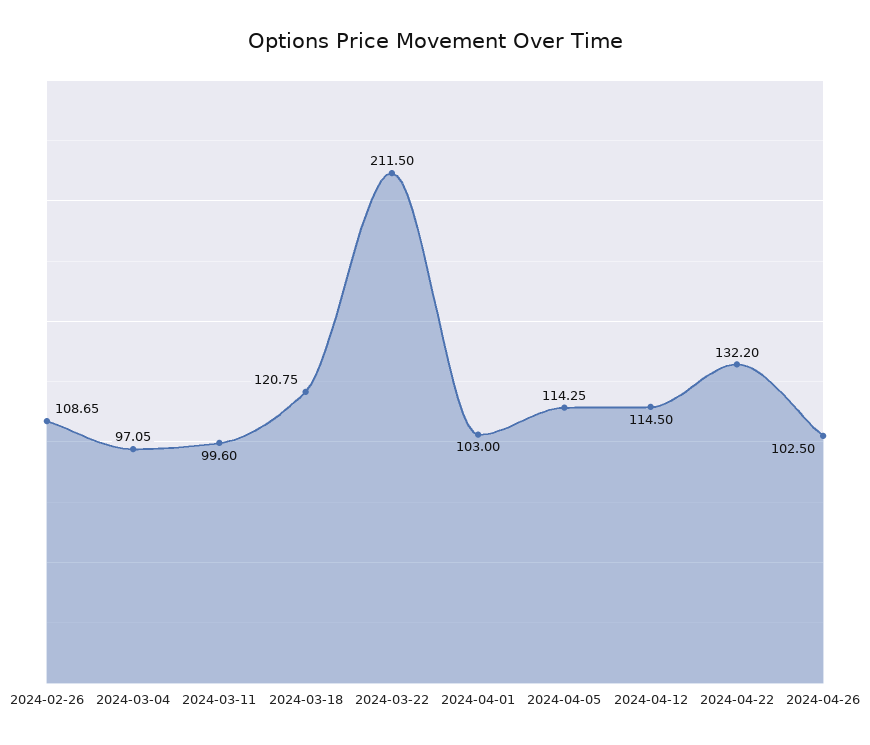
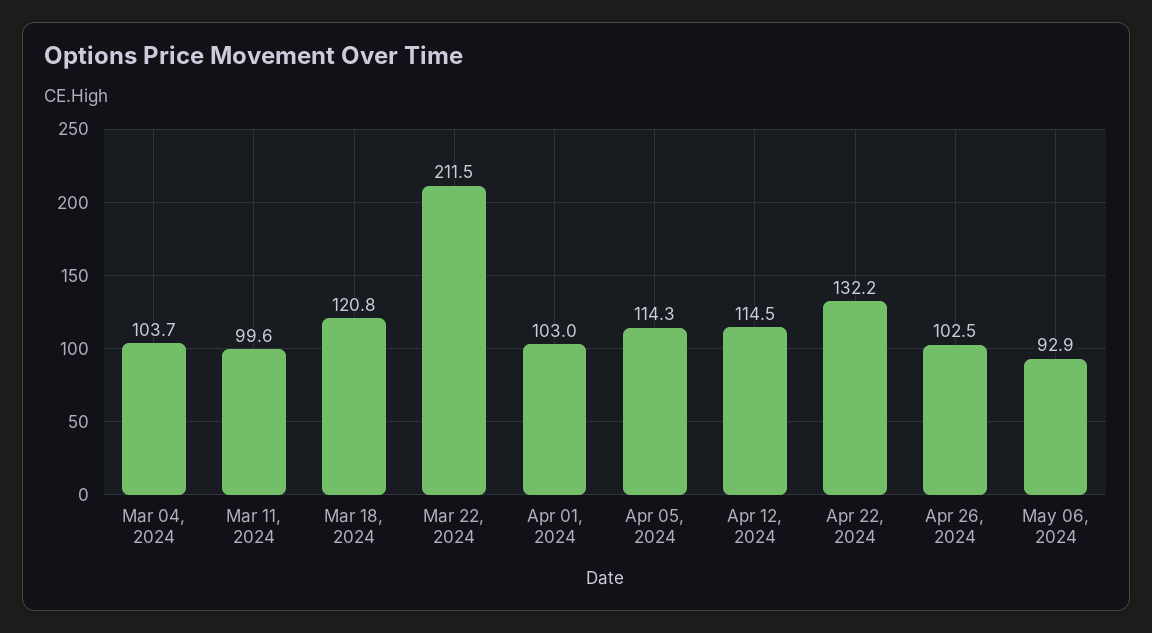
2024-02-26: 108.65 -> none
2024-03-04: 97.05 -> 103.7
May 06, 2024: none -> 92.9

